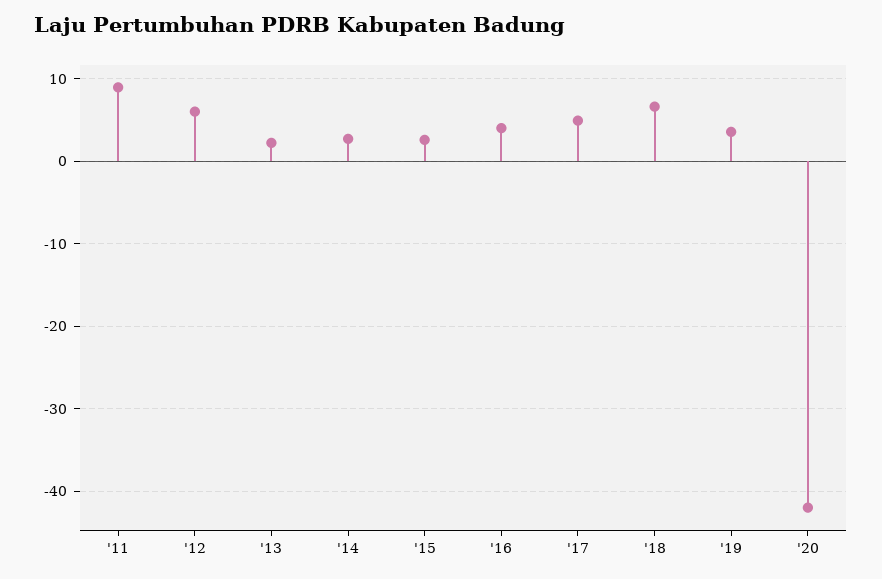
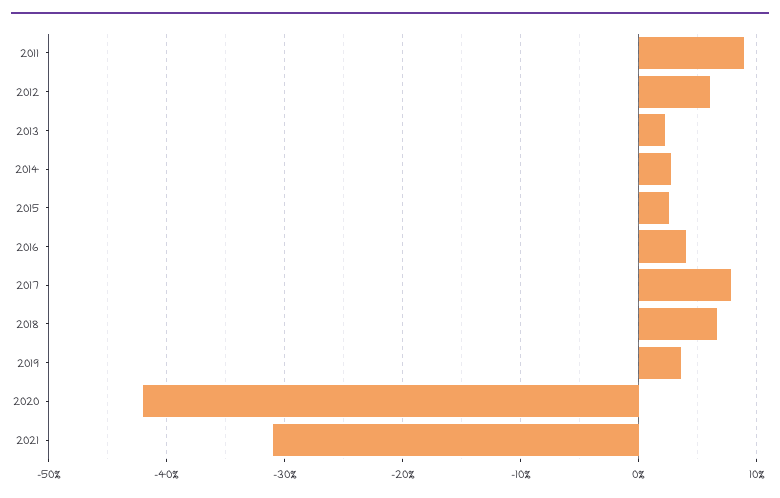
'17: 5 -> 8
2021: none -> -31

